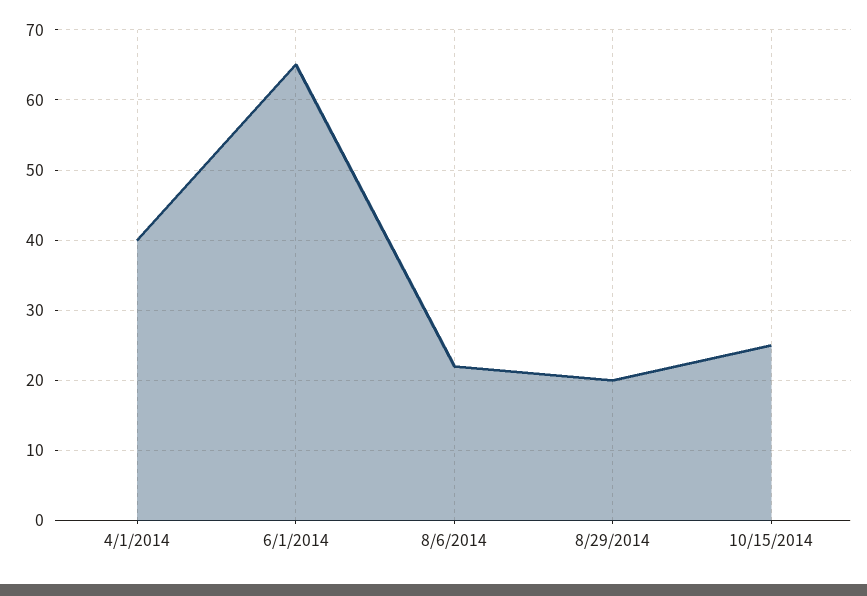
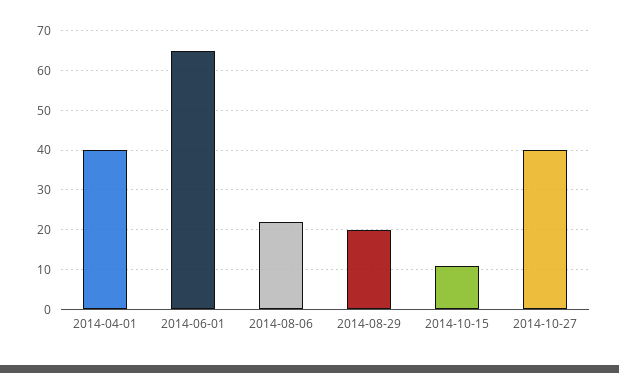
10/15/2014: 25 -> 10
2014-10-27: none -> 40

